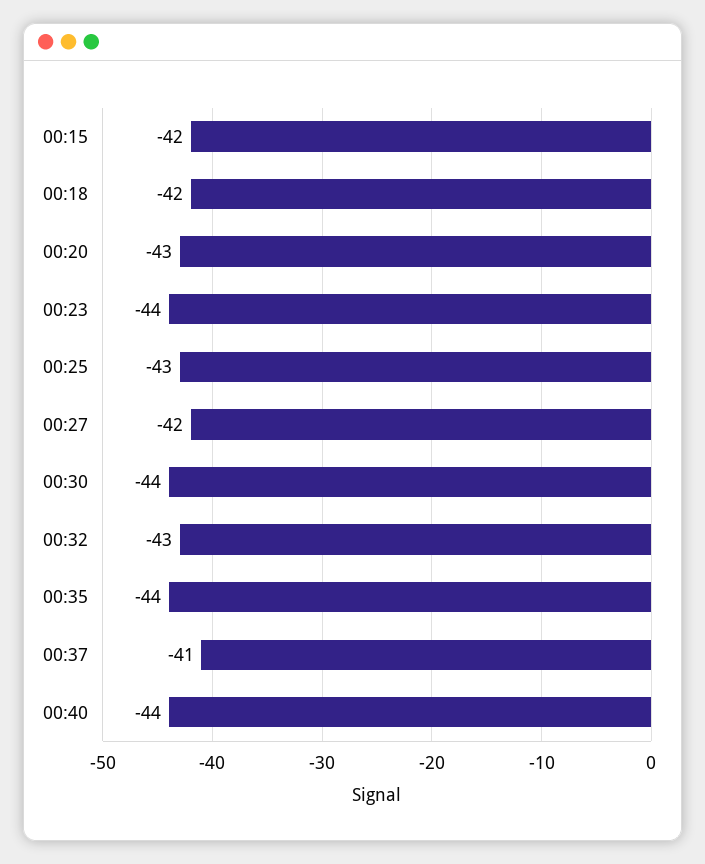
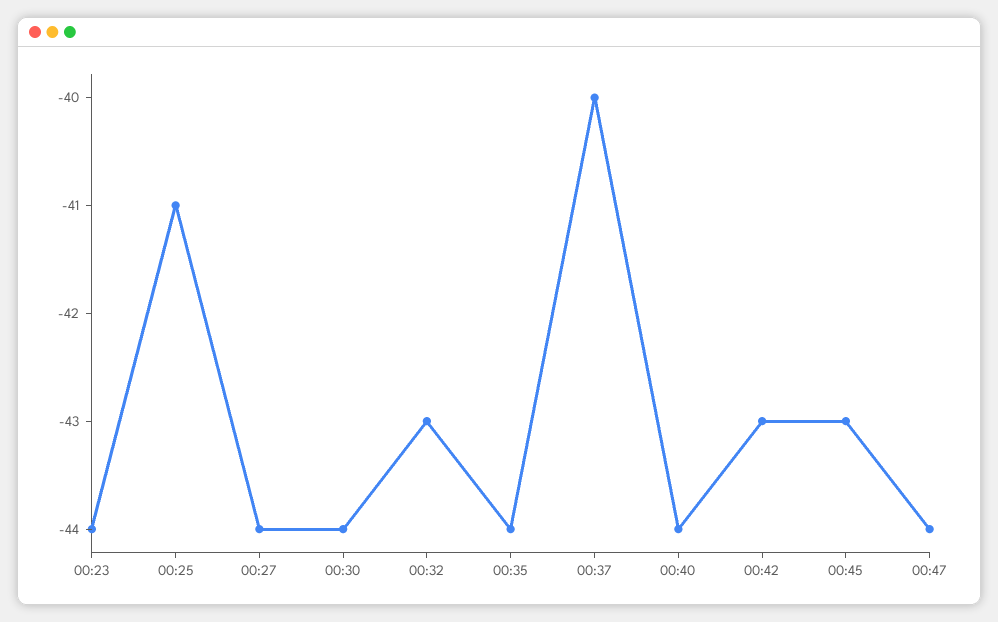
00:15: -42 -> none
00:18: -42 -> none
00:20: -43 -> none
00:25: -43 -> -41
00:27: -42 -> -44
00:37: -41 -> -40
00:42: none -> -43
00:45: none -> -43
00:47: none -> -44

